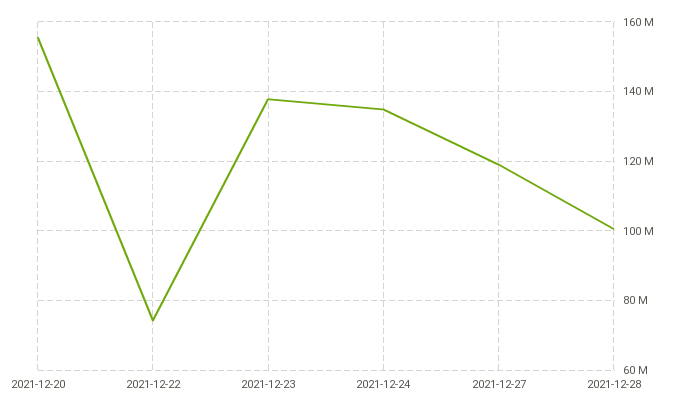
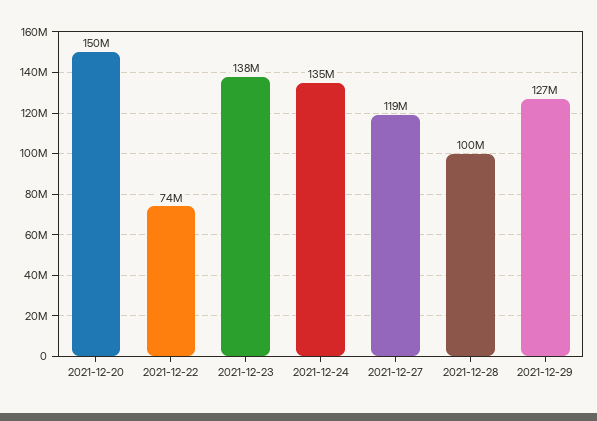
2021-12-20: 156000000 -> 150000000
2021-12-29: none -> 127000000

